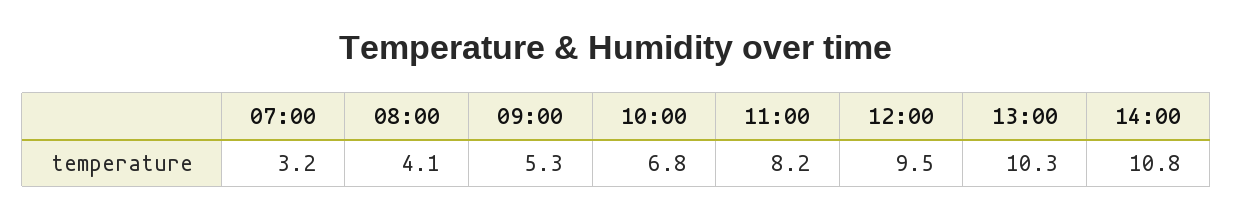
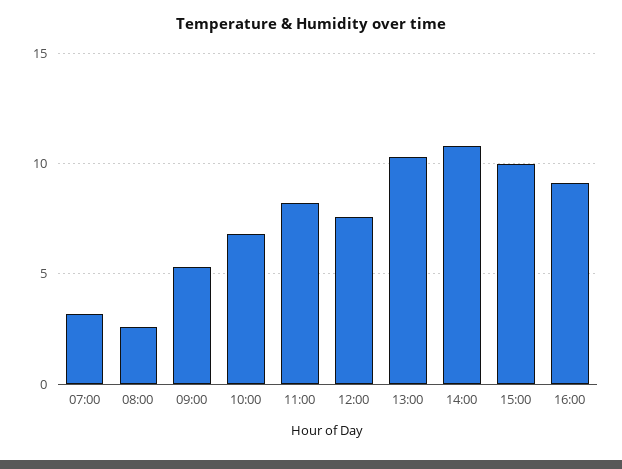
08:00: 4.1 -> 2.5
12:00: 9.5 -> 7.5
15:00: none -> 10
16:00: none -> 9

